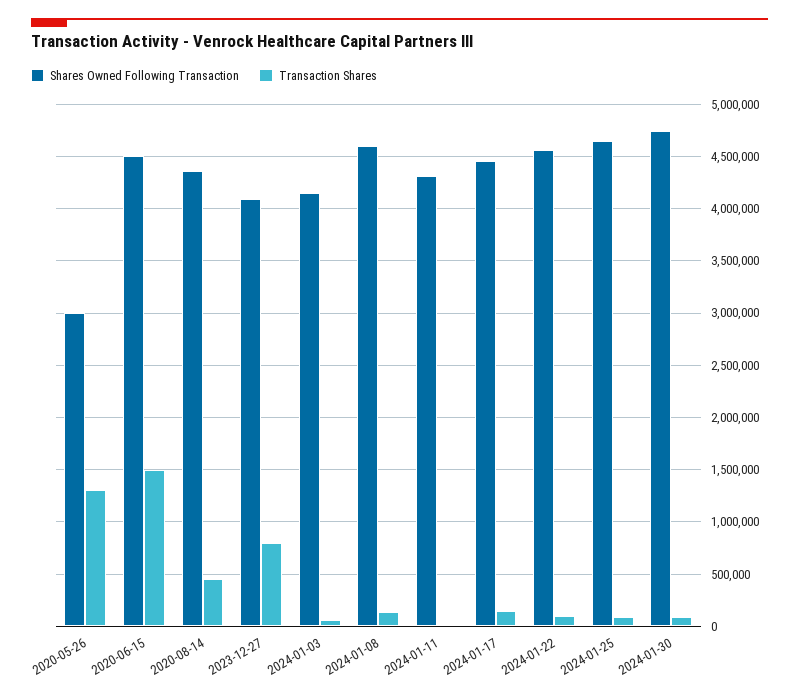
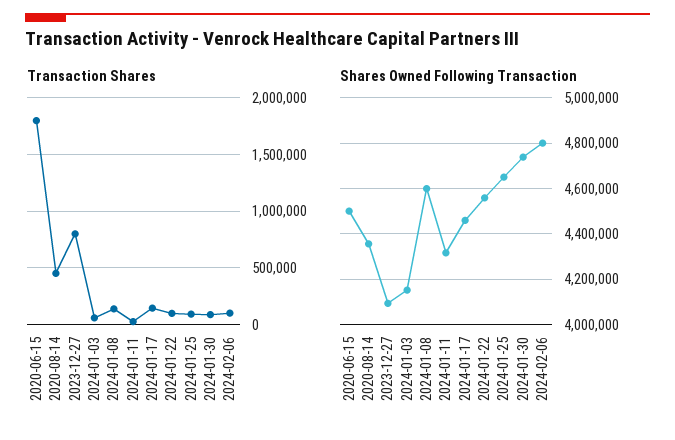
Shares Owned Following Transaction, 2020-05-26: 3000000 -> none
Transaction Shares, 2020-05-26: 1300000 -> none
Transaction Shares, 2020-06-15: 1500000 -> 1800000
Transaction Shares, 2024-02-06: none -> 100000
Shares Owned Following Transaction, 2024-02-06: none -> 4800000

